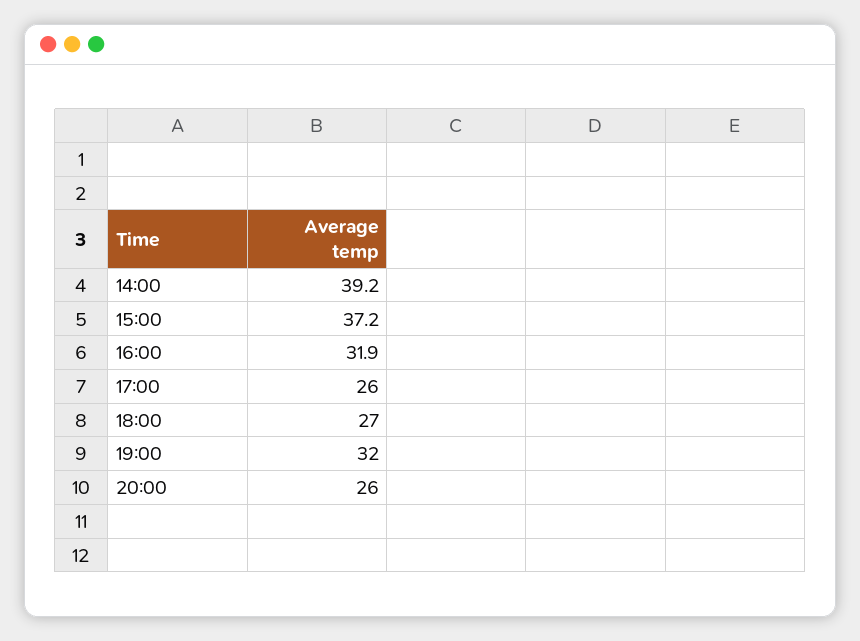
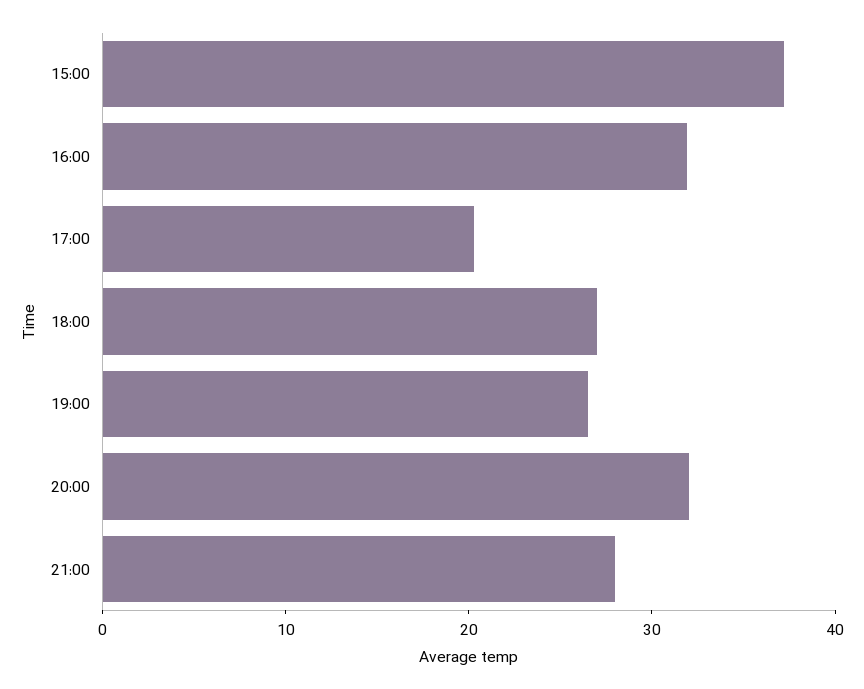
14:00: 39.2 -> none
17:00: 26 -> 20
19:00: 32 -> 26
20:00: 26 -> 32
21:00: none -> 28

